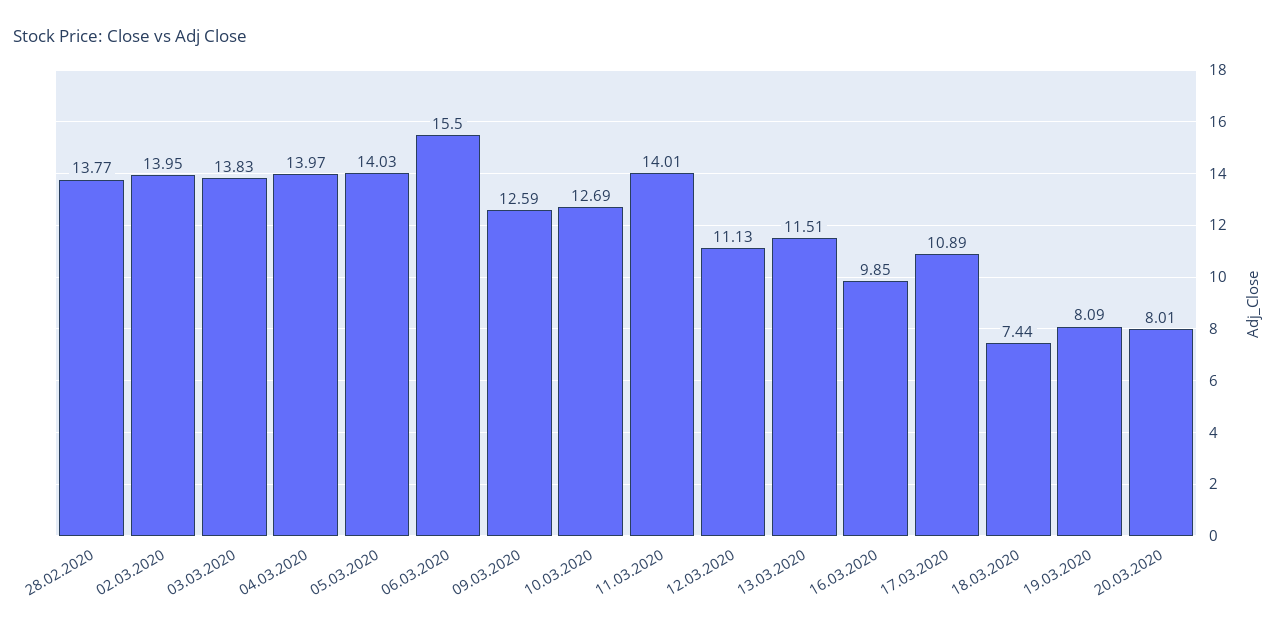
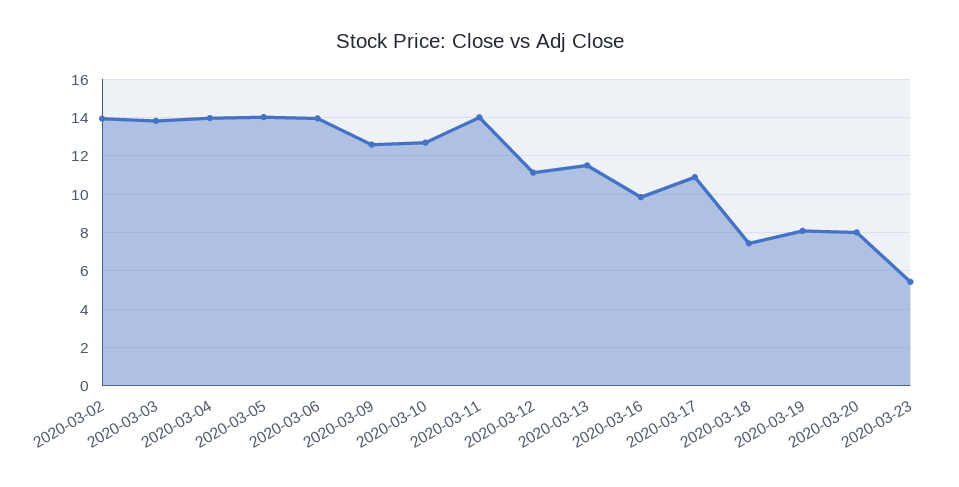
28.02.2020: 13.77 -> none
06.03.2020: 15.5 -> 14
2020-03-23: none -> 5.5

